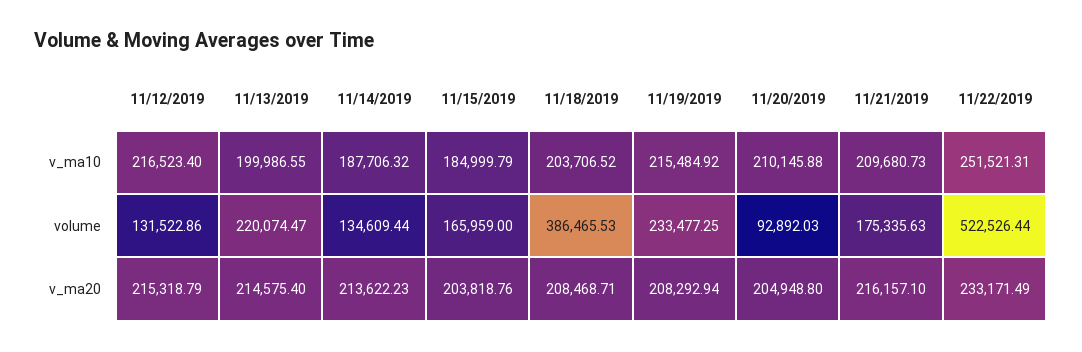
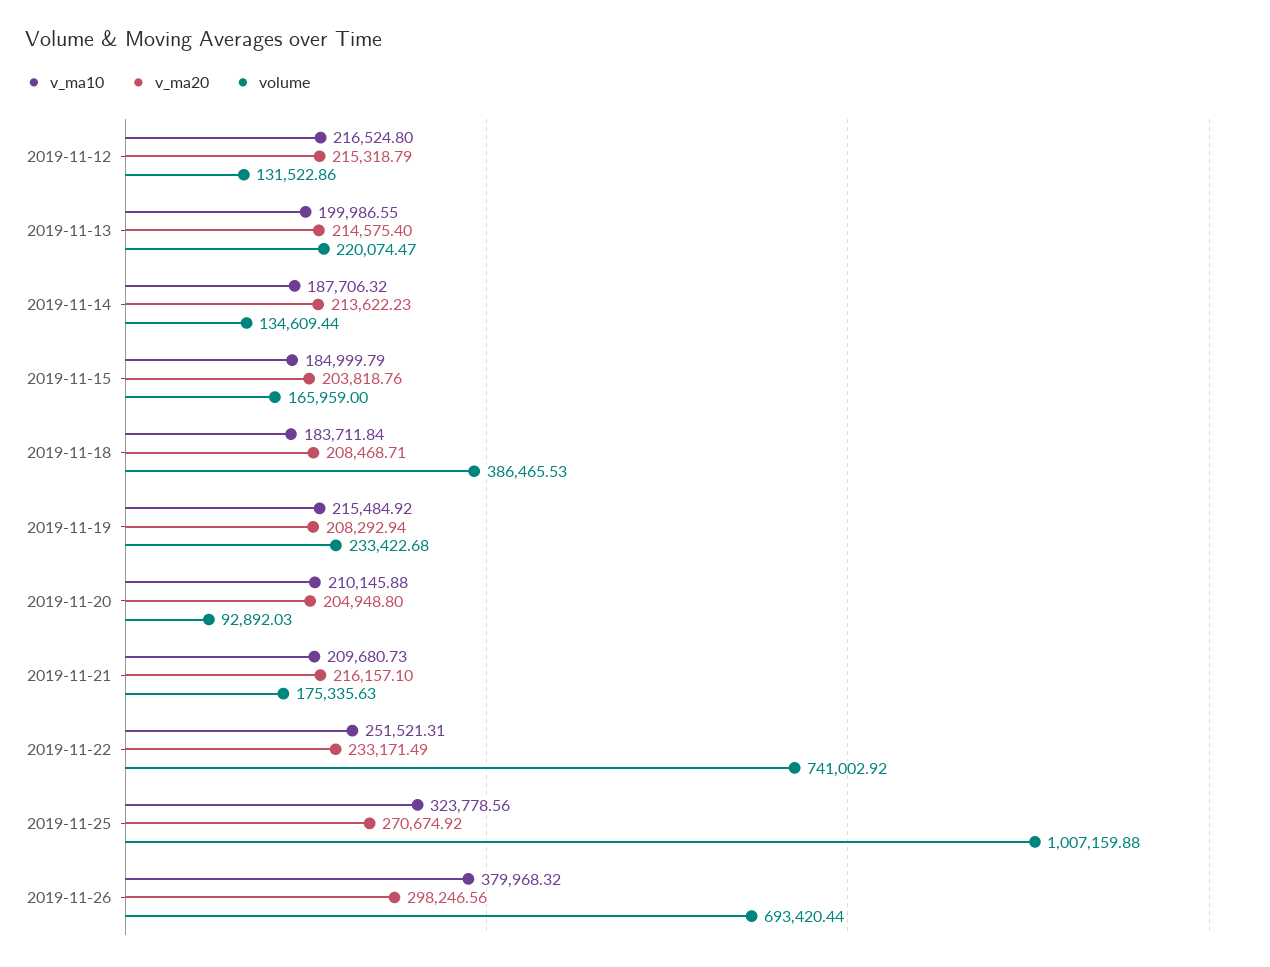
v_ma10, 11/12/2019: 216523.4 -> 216524.8
v_ma10, 11/18/2019: 203706.52 -> 183711.84
volume, 11/19/2019: 233477.25 -> 233422.68
volume, 11/22/2019: 522526.44 -> 741002.92
v_ma10, 2019-11-25: none -> 323778.56
v_ma20, 2019-11-25: none -> 270674.92
volume, 2019-11-25: none -> 1007159.88
v_ma10, 2019-11-26: none -> 379968.32
v_ma20, 2019-11-26: none -> 298246.56
volume, 2019-11-26: none -> 693420.44

